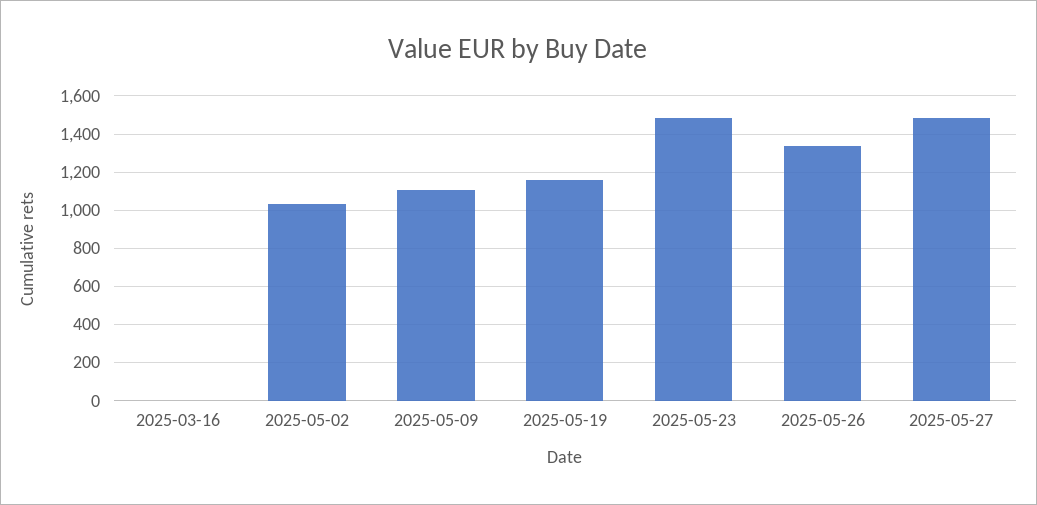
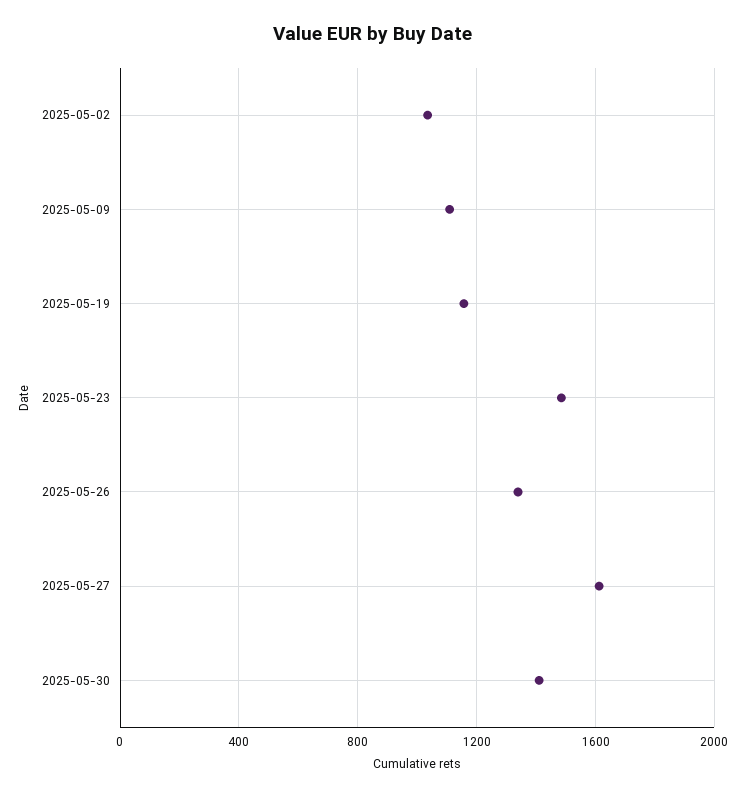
2025-03-16: 0 -> none
2025-05-27: 1500 -> 1600
2025-05-30: none -> 1400

